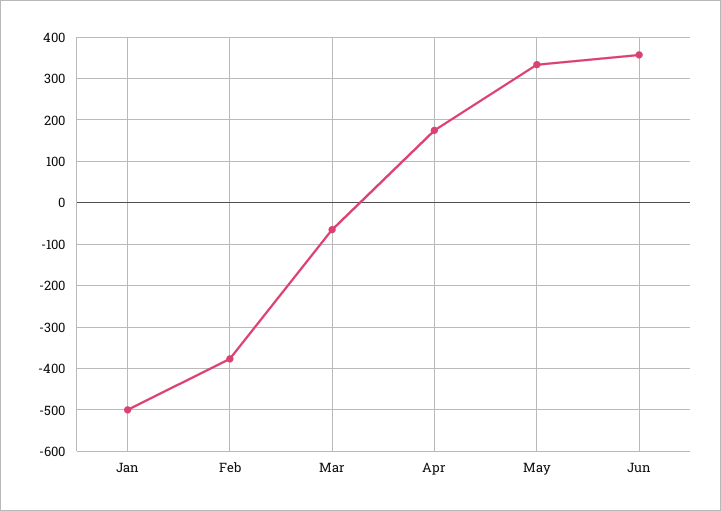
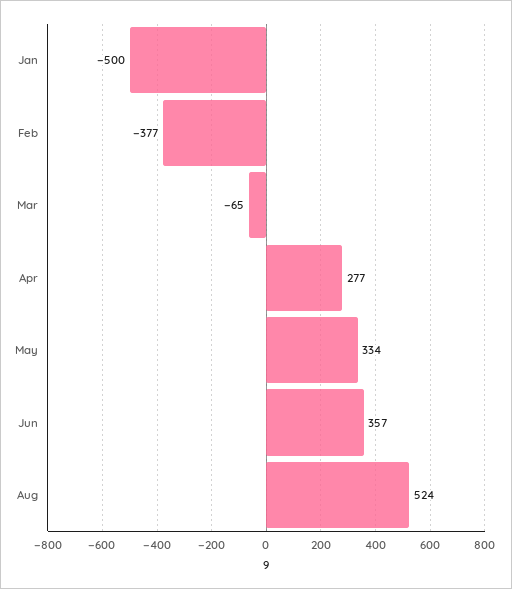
Apr: 180 -> 277
Aug: none -> 524

